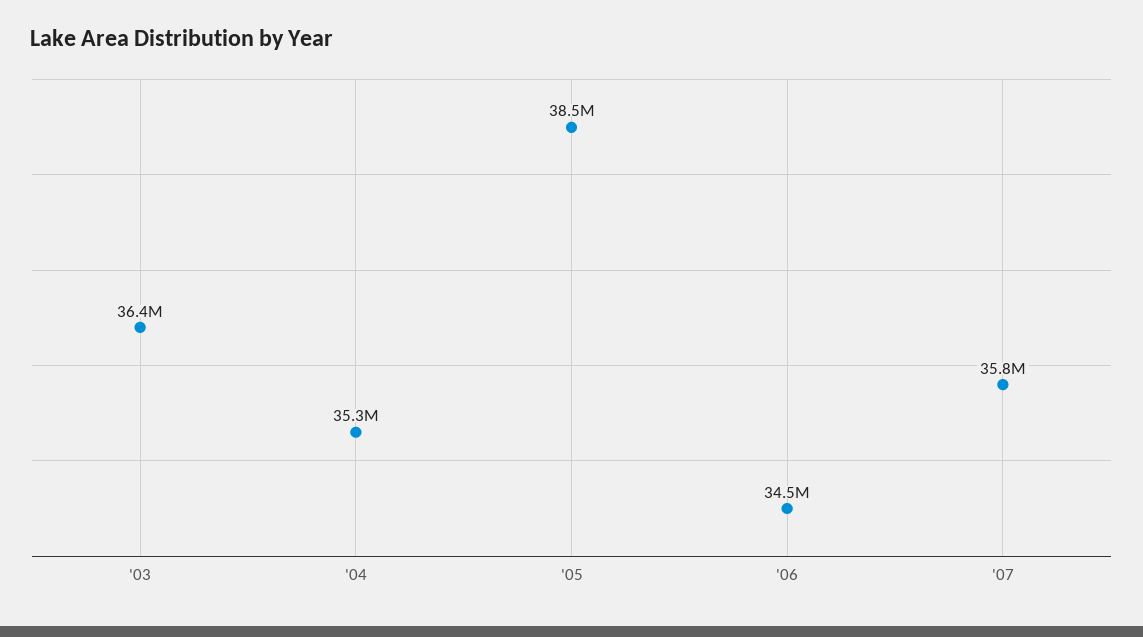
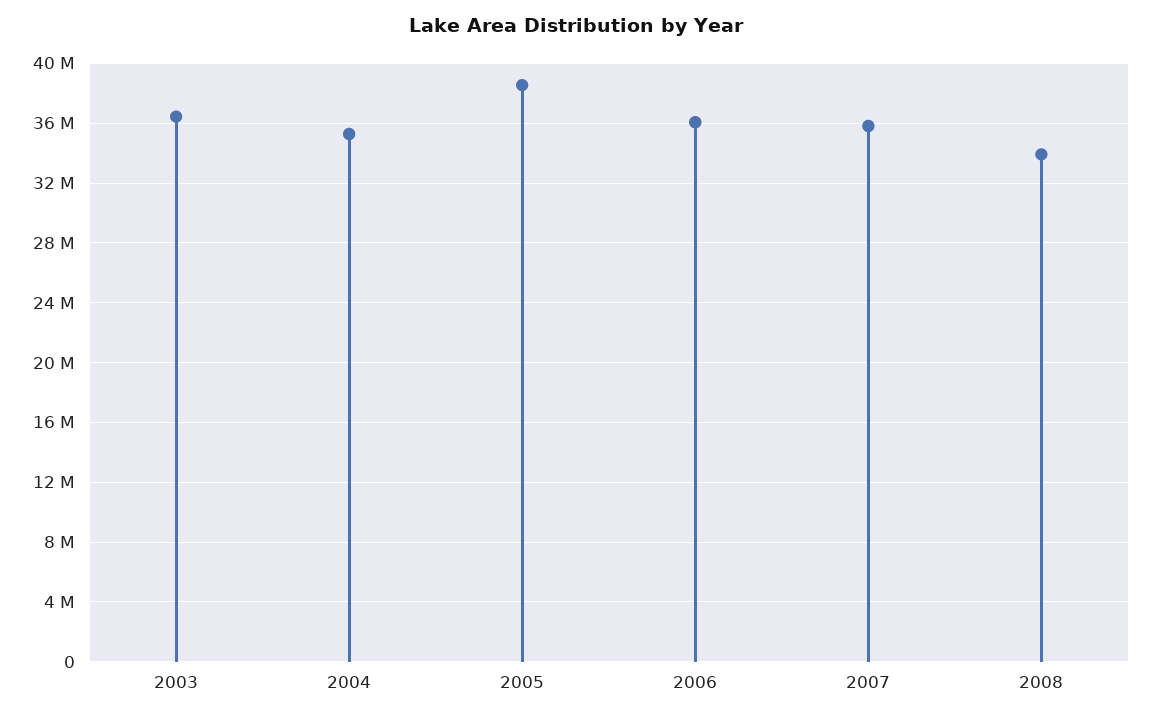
'06: 34500000 -> 36000000
2008: none -> 34000000

